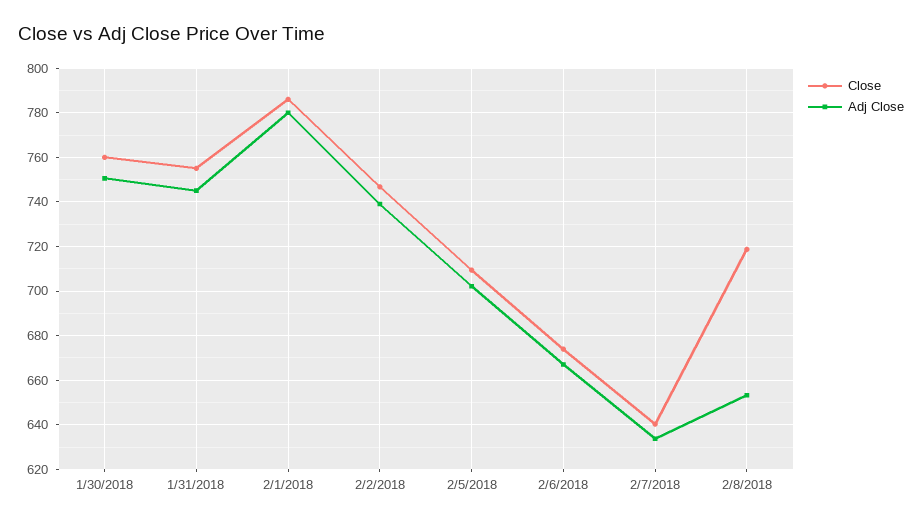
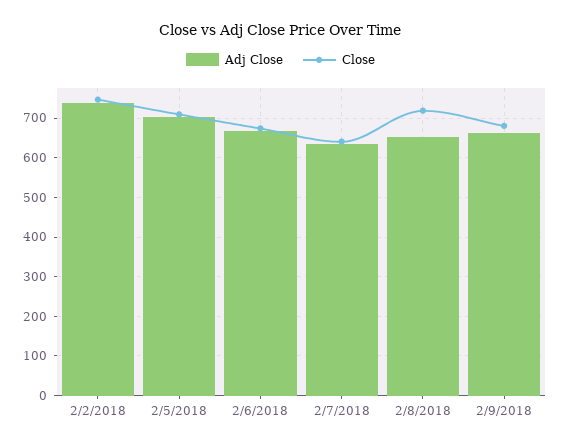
Close, 1/30/2018: 760 -> none
Adj Close, 1/30/2018: 750 -> none
Close, 1/31/2018: 755 -> none
Adj Close, 1/31/2018: 745 -> none
Close, 2/1/2018: 785 -> none
Adj Close, 2/1/2018: 780 -> none
Adj Close, 2/9/2018: none -> 660
Close, 2/9/2018: none -> 680

